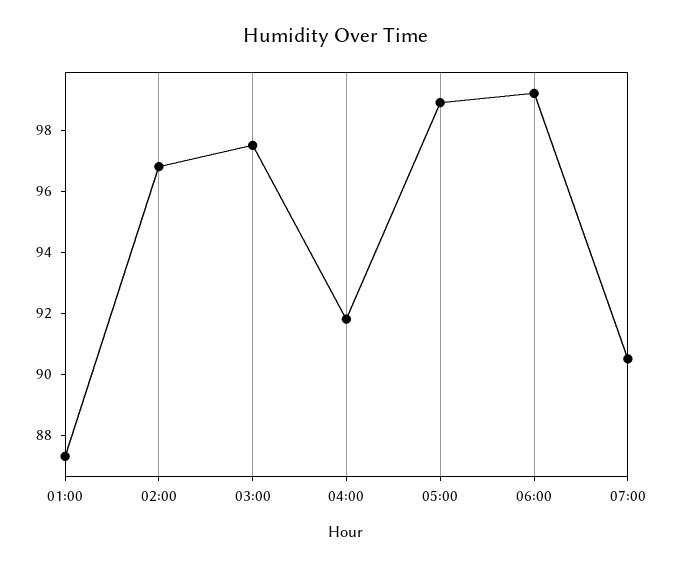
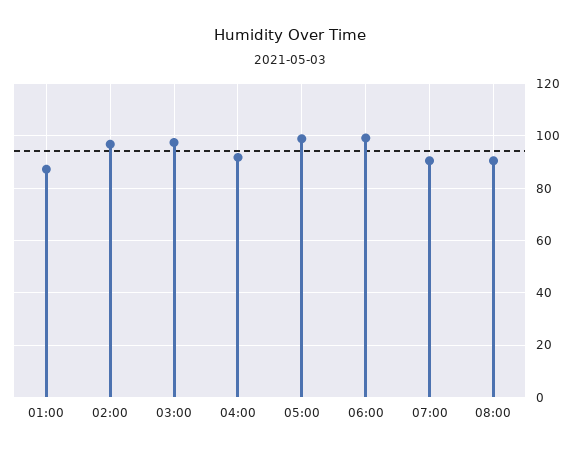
08:00: none -> 90

